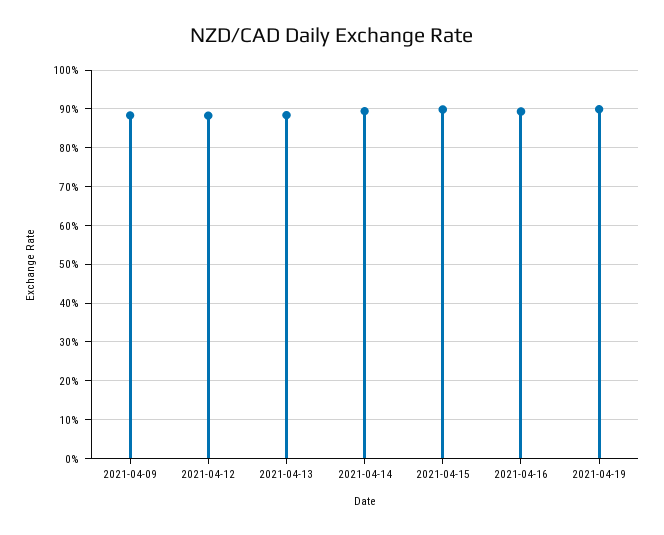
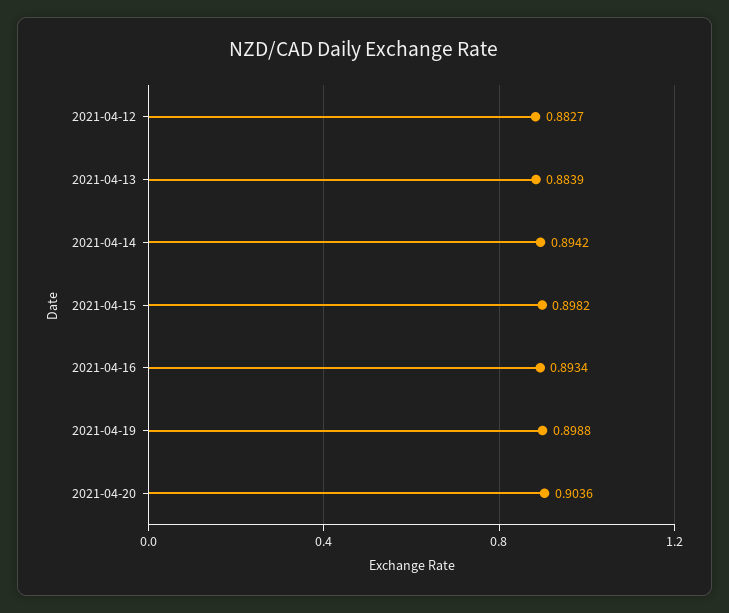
2021-04-09: 0.88 -> none
2021-04-20: none -> 0.9036

